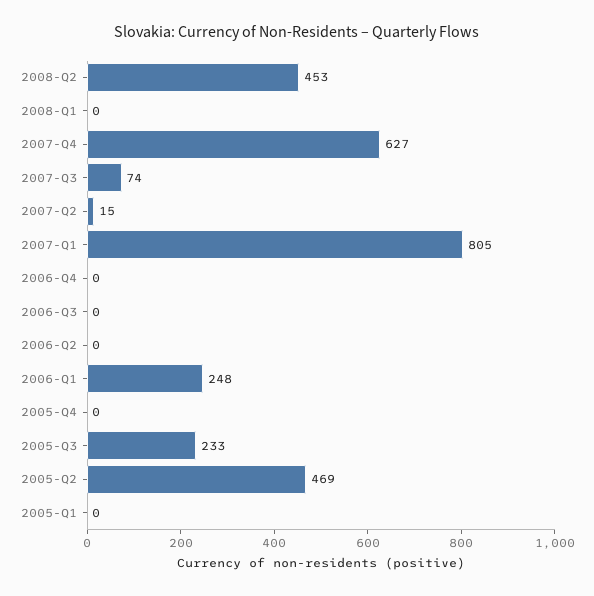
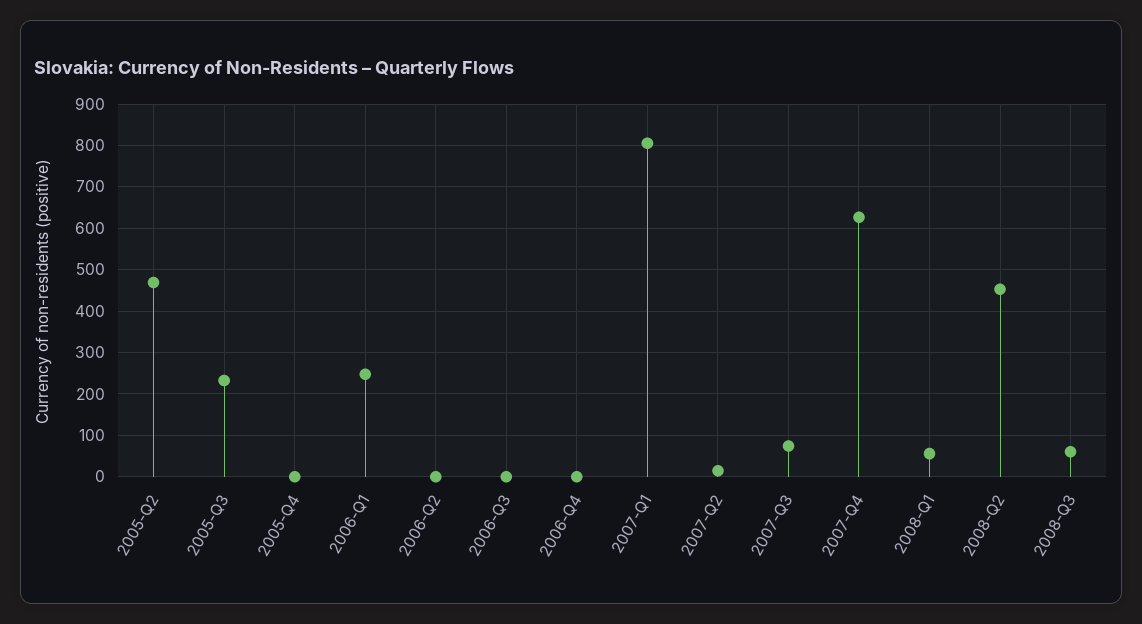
2008-Q1: 0 -> 60
2005-Q1: 0 -> none
2008-Q3: none -> 60

